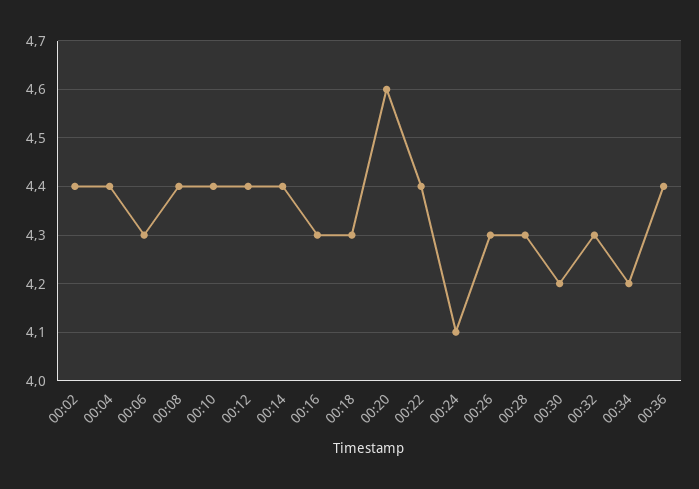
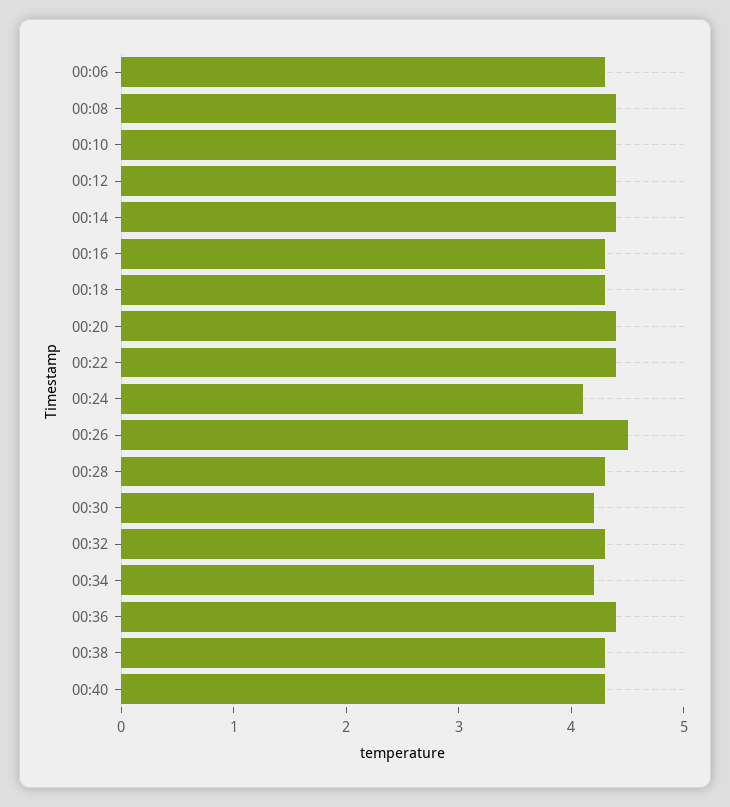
00:02: 4.4 -> none
00:04: 4.4 -> none
00:20: 4.6 -> 4.4
00:26: 4.3 -> 4.5
00:38: none -> 4.3
00:40: none -> 4.3

